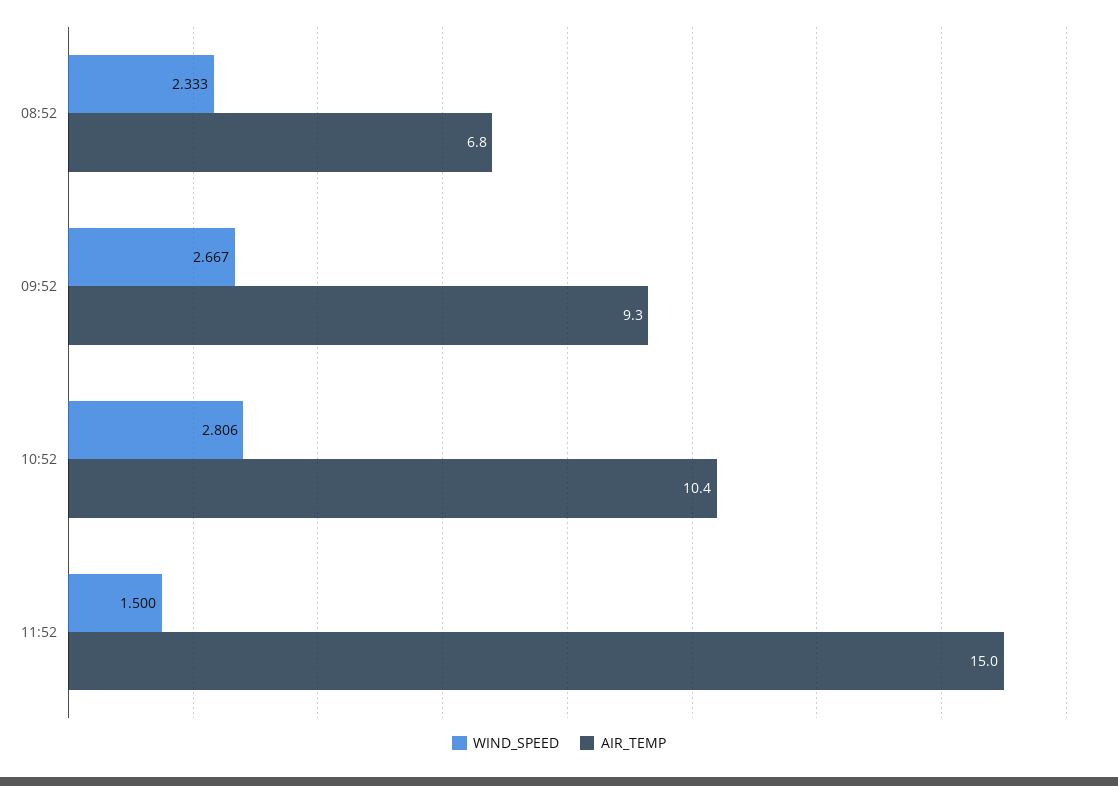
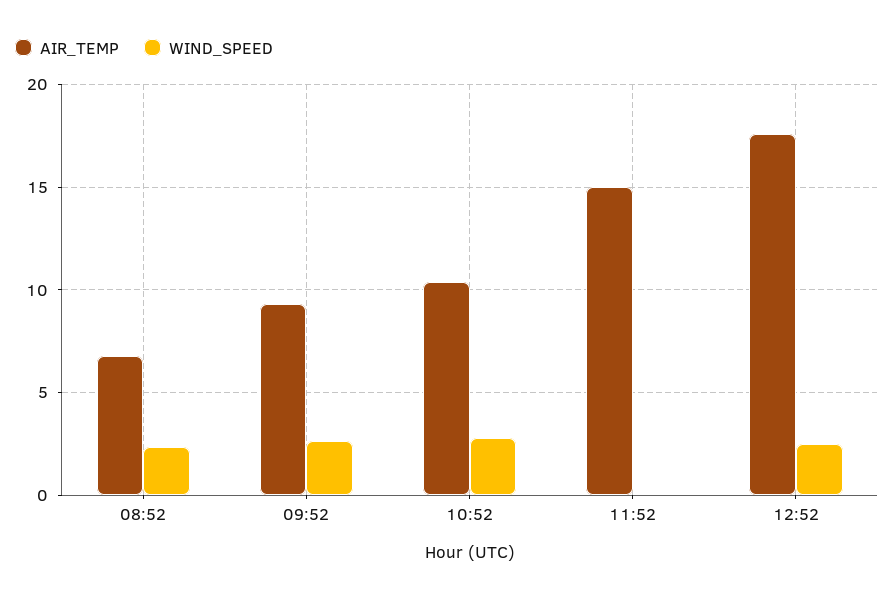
WIND_SPEED, 11:52: 1.5 -> 0
AIR_TEMP, 12:52: none -> 17.5
WIND_SPEED, 12:52: none -> 2.5

